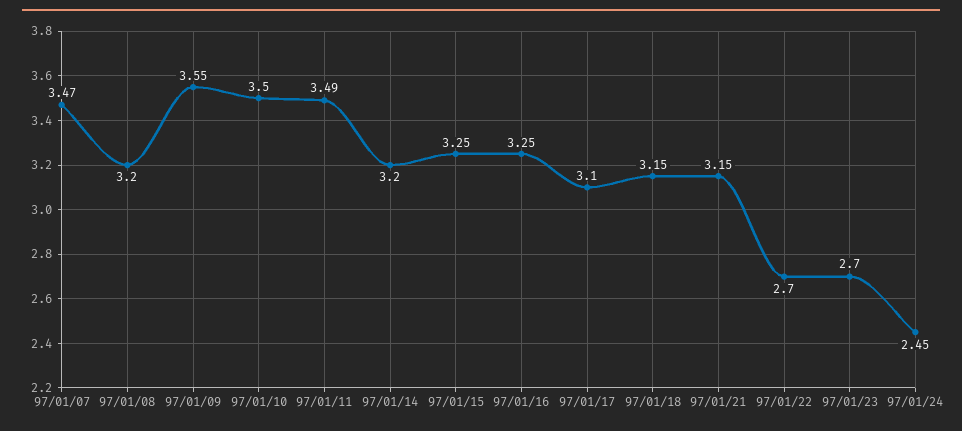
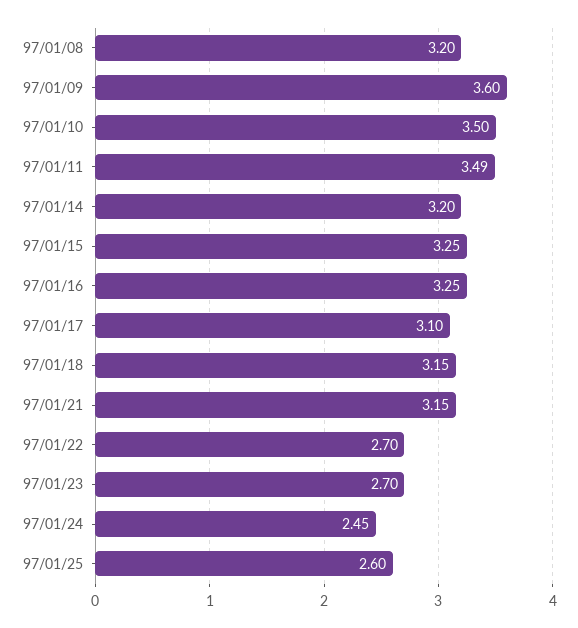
97/01/07: 3.47 -> none
97/01/09: 3.55 -> 3.6
97/01/25: none -> 2.6

